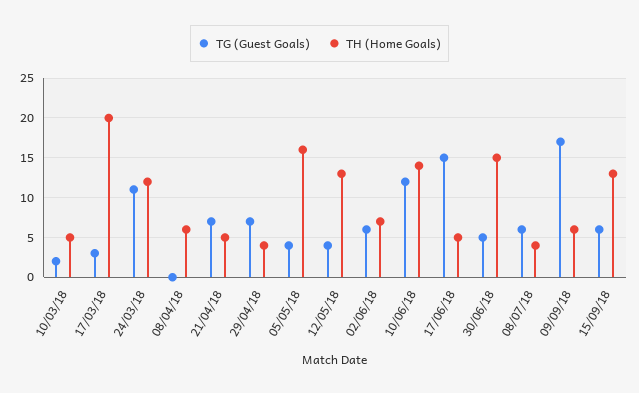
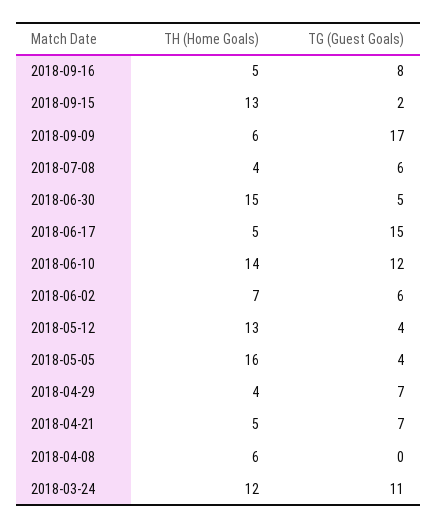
TG (Guest Goals), 10/03/18: 2 -> none
TH (Home Goals), 10/03/18: 5 -> none
TG (Guest Goals), 17/03/18: 3 -> none
TH (Home Goals), 17/03/18: 20 -> none
TG (Guest Goals), 15/09/18: 6 -> 2
TH (Home Goals), 2018-09-16: none -> 5
TG (Guest Goals), 2018-09-16: none -> 8

